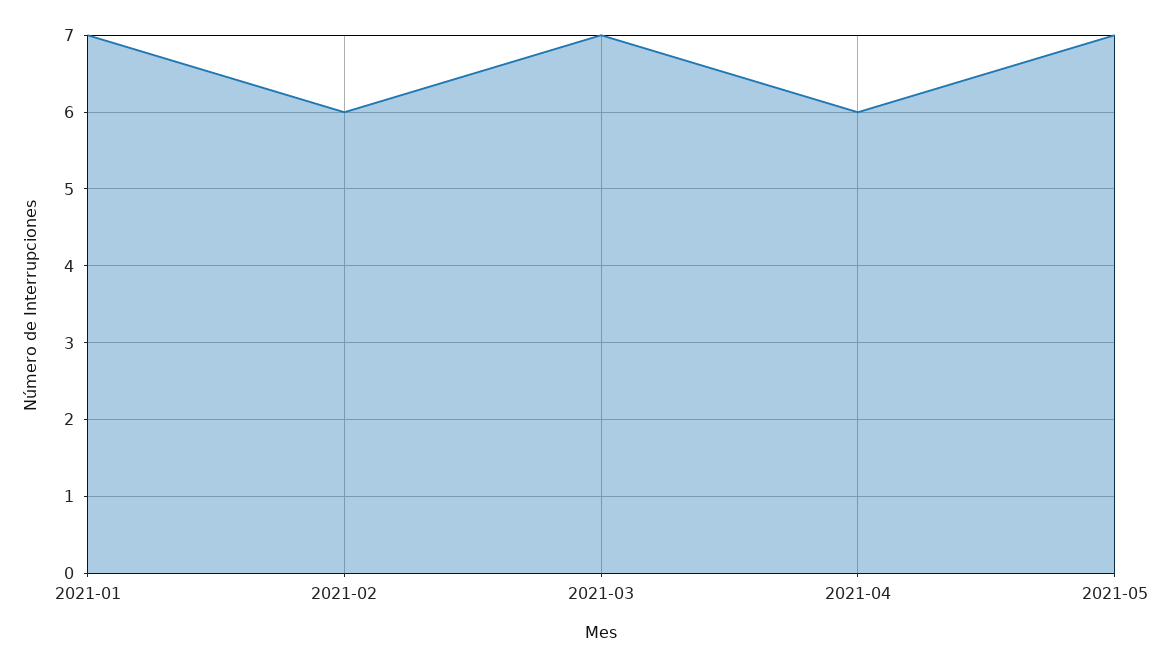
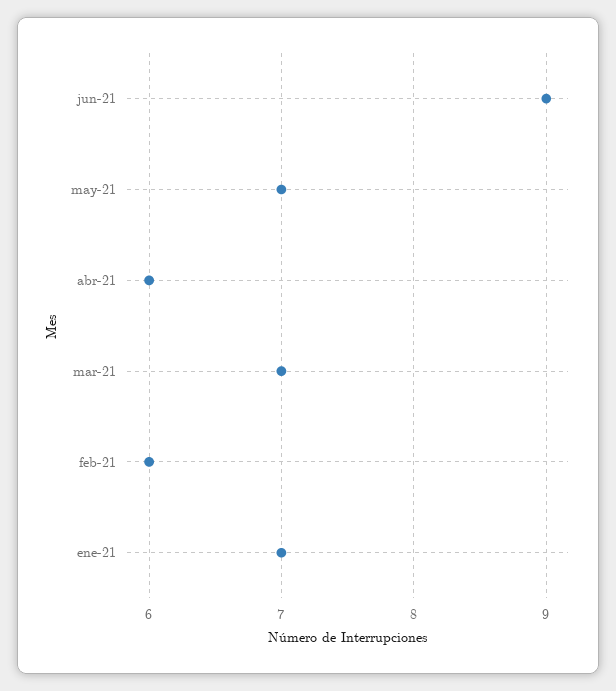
jun-21: none -> 9

